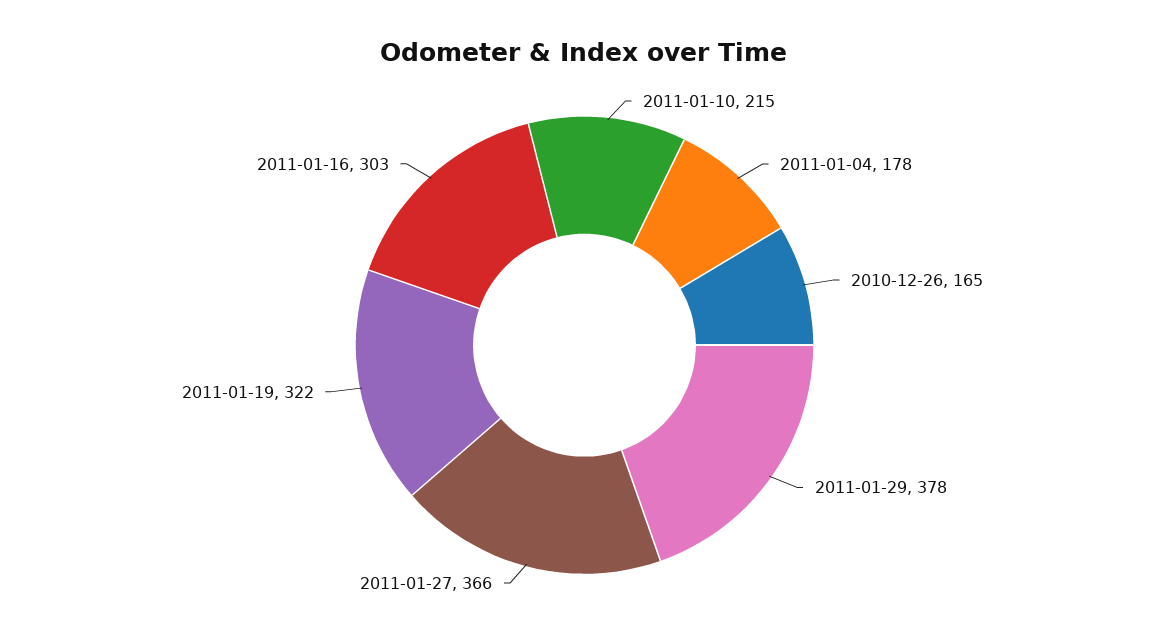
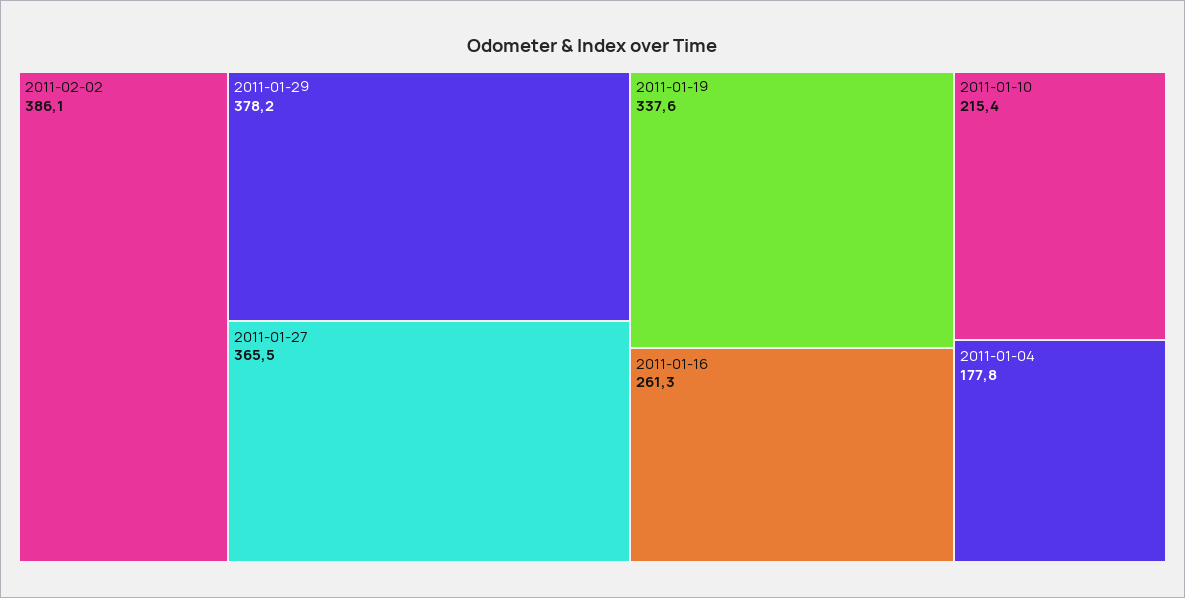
2010-12-26: 165 -> none
2011-01-19: 322 -> 337.6
2011-01-16: 303 -> 261.3
2011-02-02: none -> 386.1

